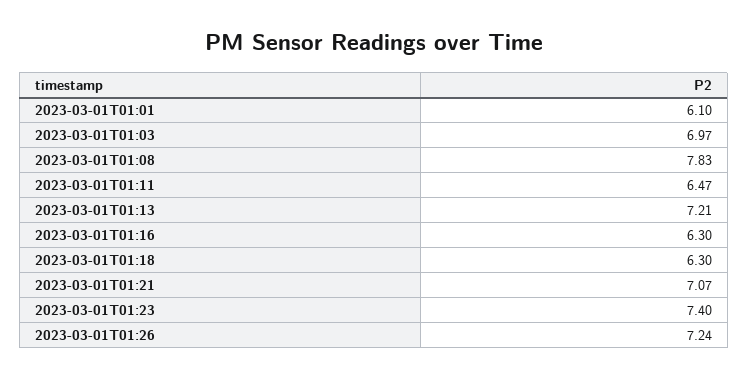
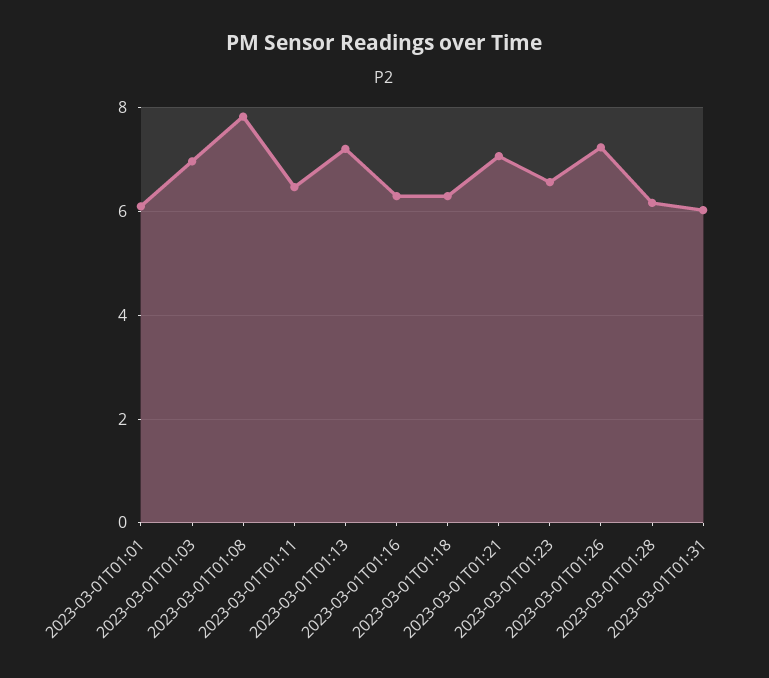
2023-03-01T01:23: 7.4 -> 6.6
2023-03-01T01:28: none -> 6.2
2023-03-01T01:31: none -> 6

